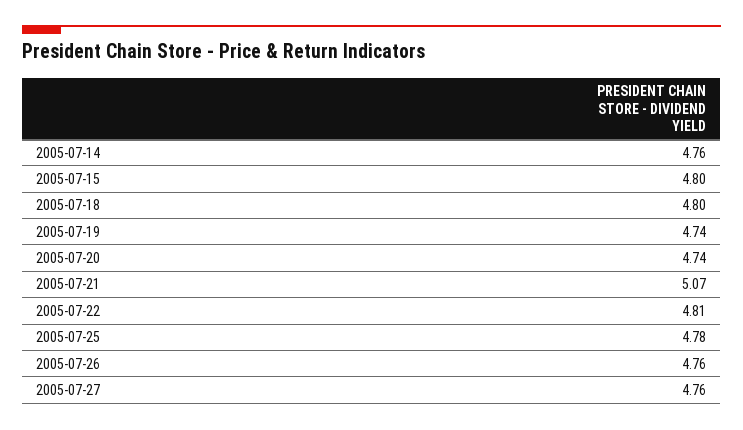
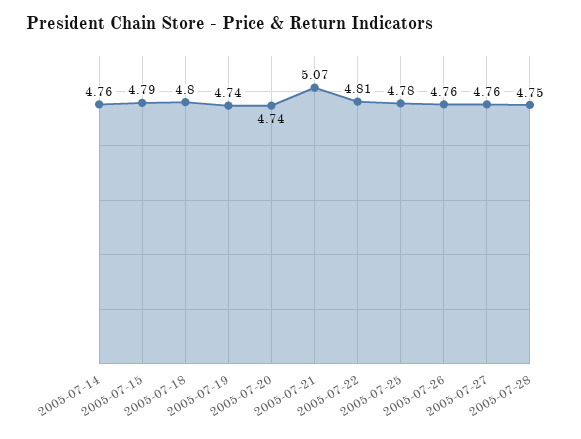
2005-07-15: 4.8 -> 4.79
2005-07-28: none -> 4.75

